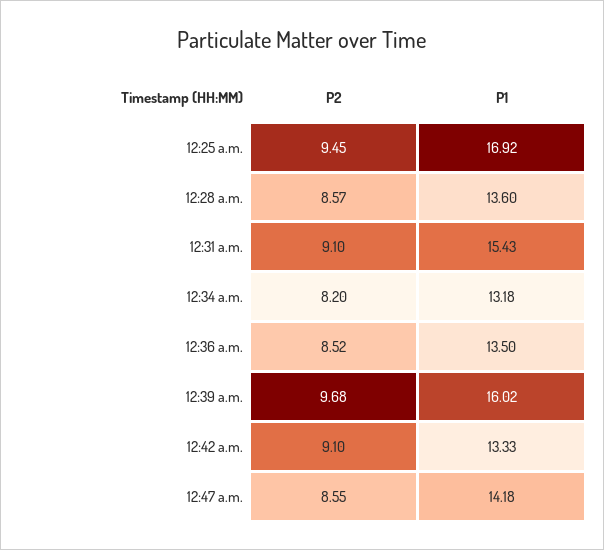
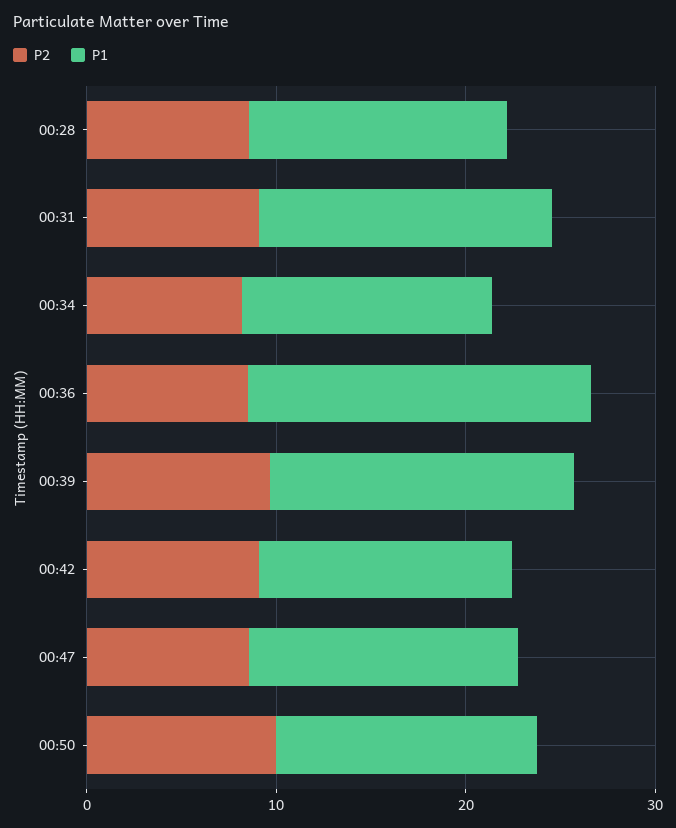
P2, 12:25 a.m.: 9.45 -> none
P1, 12:25 a.m.: 16.92 -> none
P1, 12:36 a.m.: 13.5 -> 18
P2, 00:50: none -> 10
P1, 00:50: none -> 14

